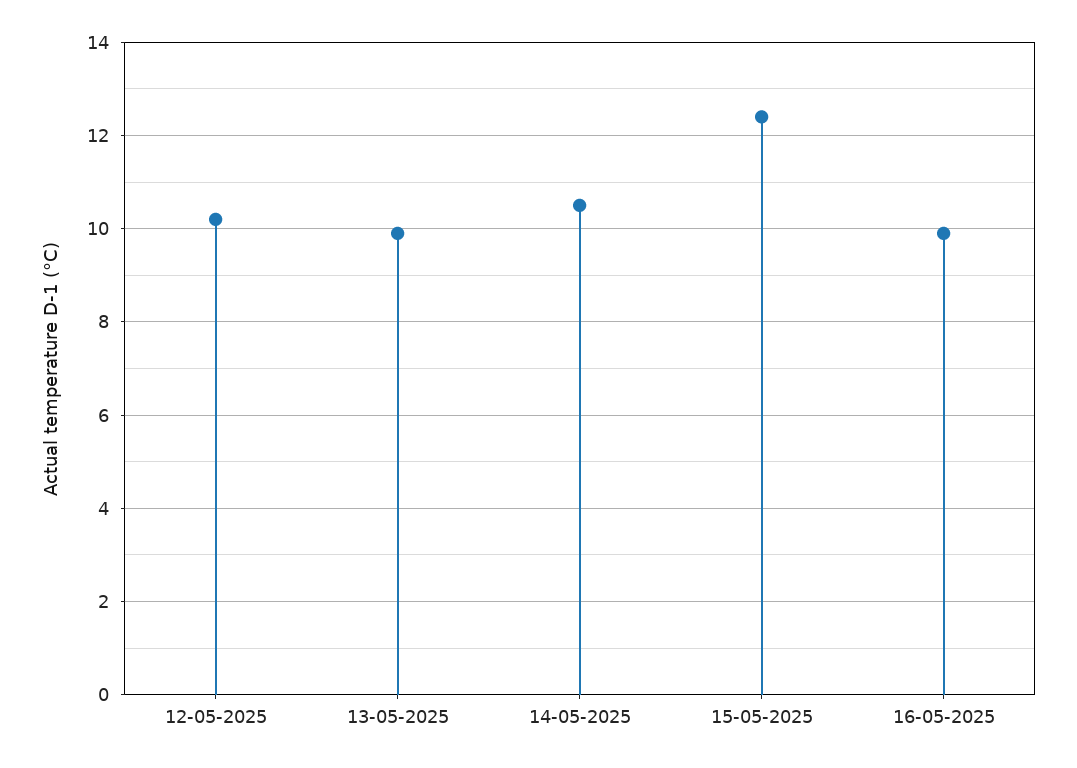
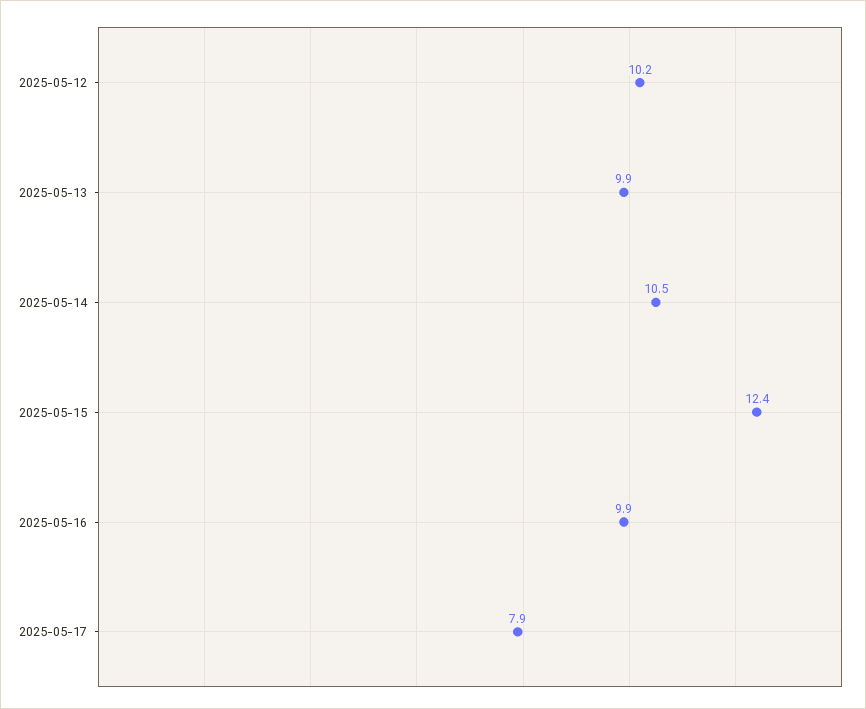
2025-05-17: none -> 7.9

